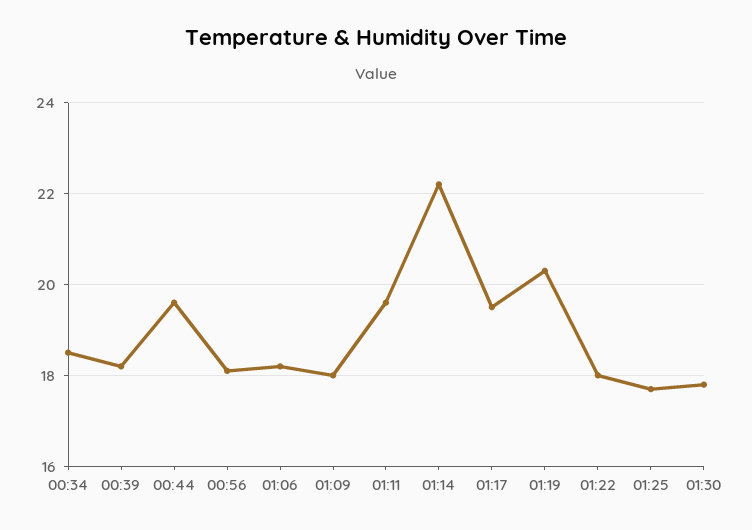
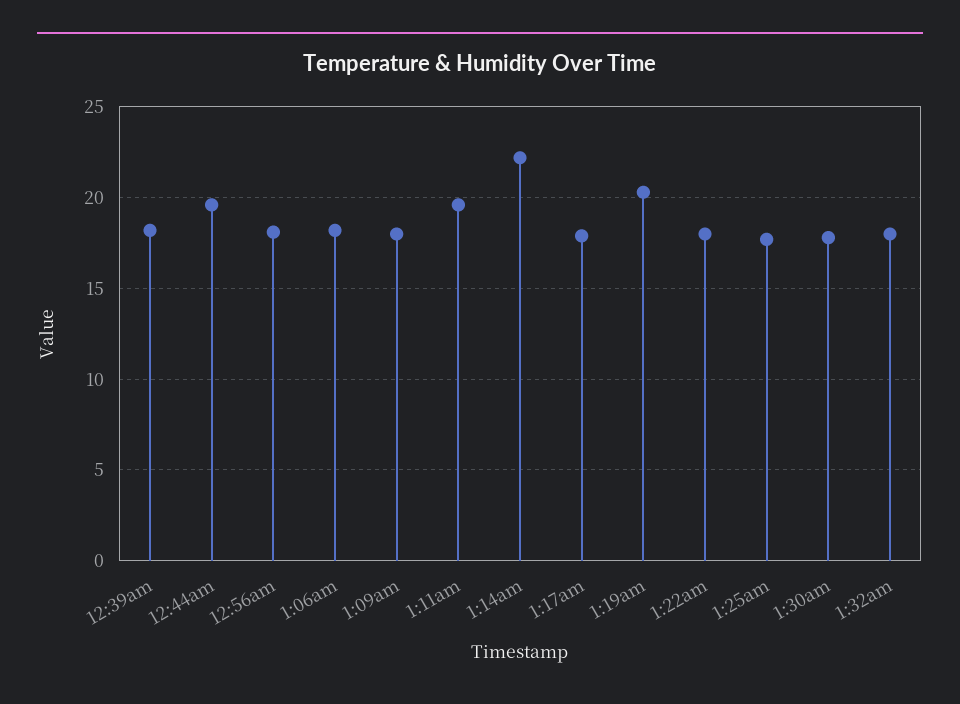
00:34: 18.5 -> none
01:17: 19.5 -> 18
1:32am: none -> 18

